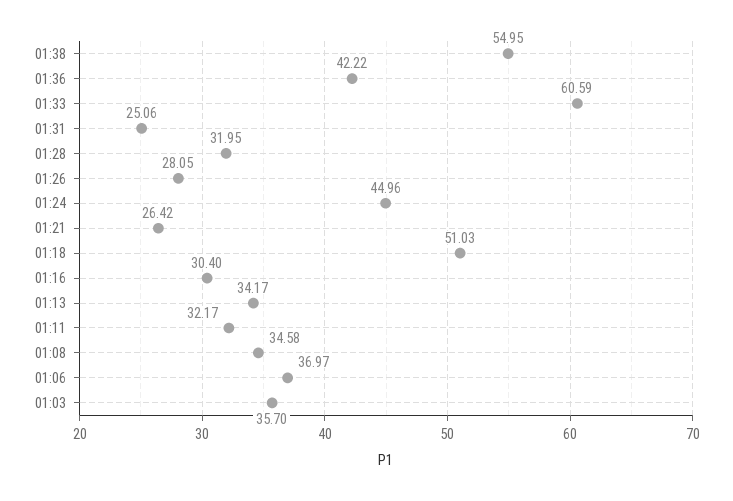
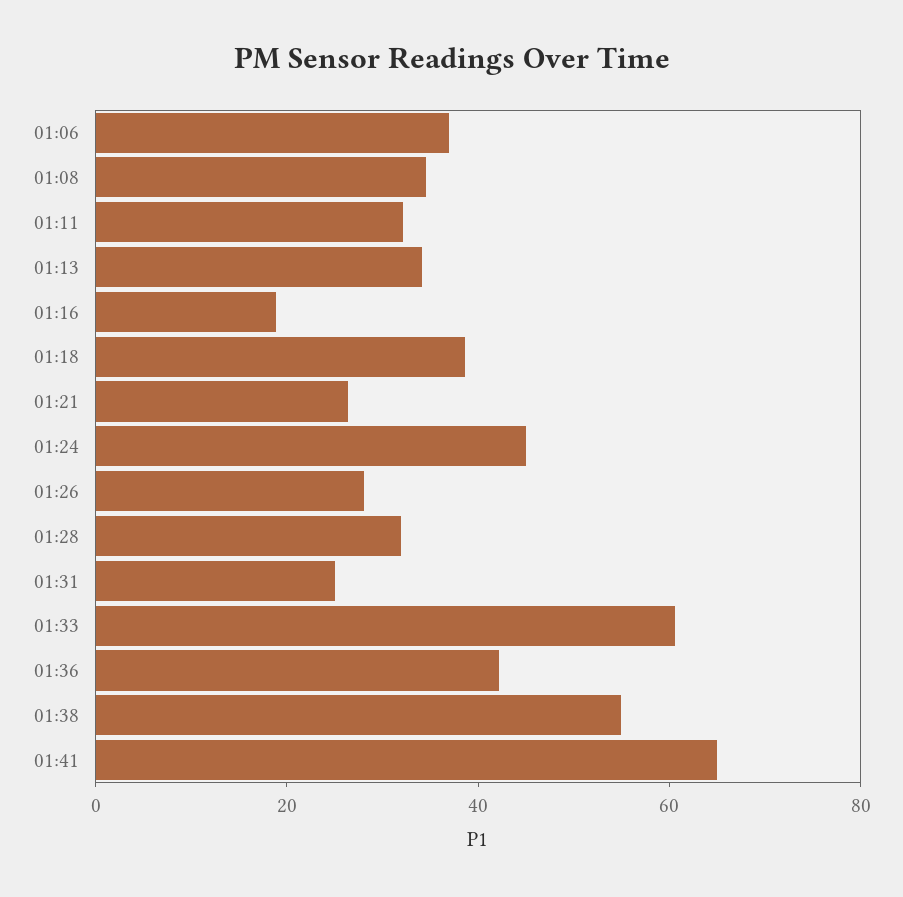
01:18: 51.03 -> 40
01:16: 30.4 -> 20
01:03: 35.7 -> none
01:41: none -> 65

